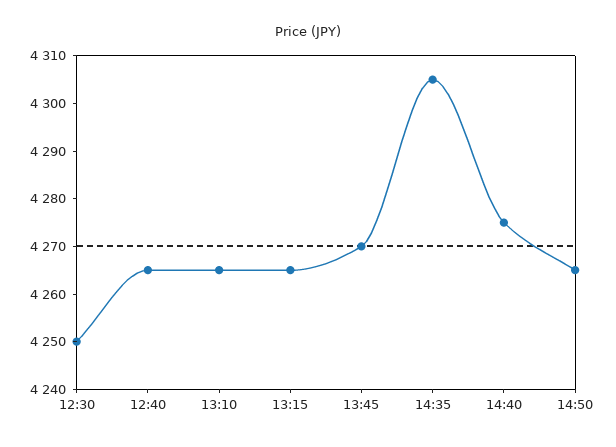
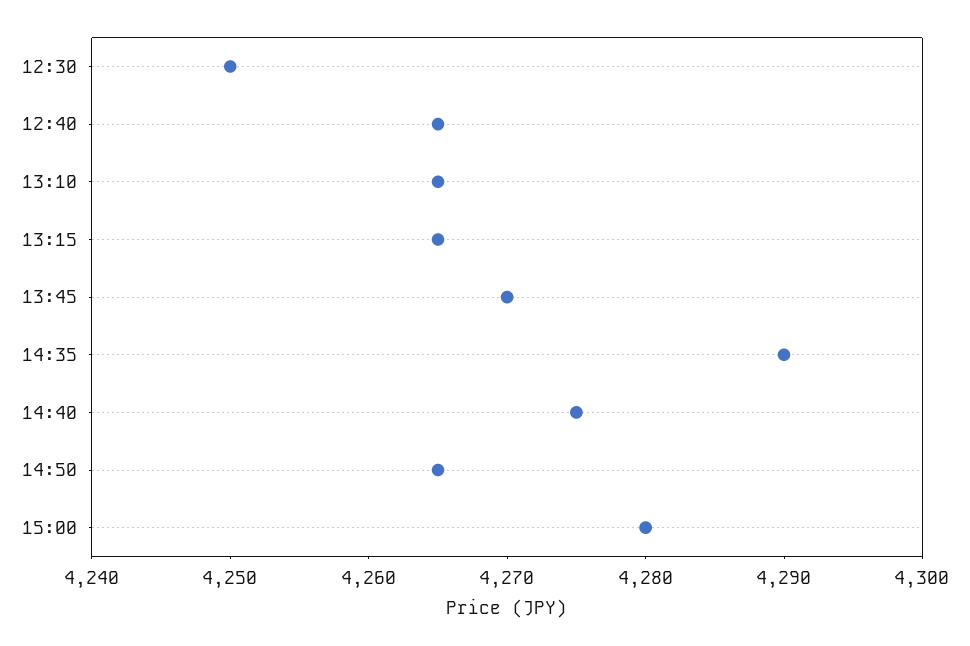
14:35: 4305 -> 4290
15:00: none -> 4280

